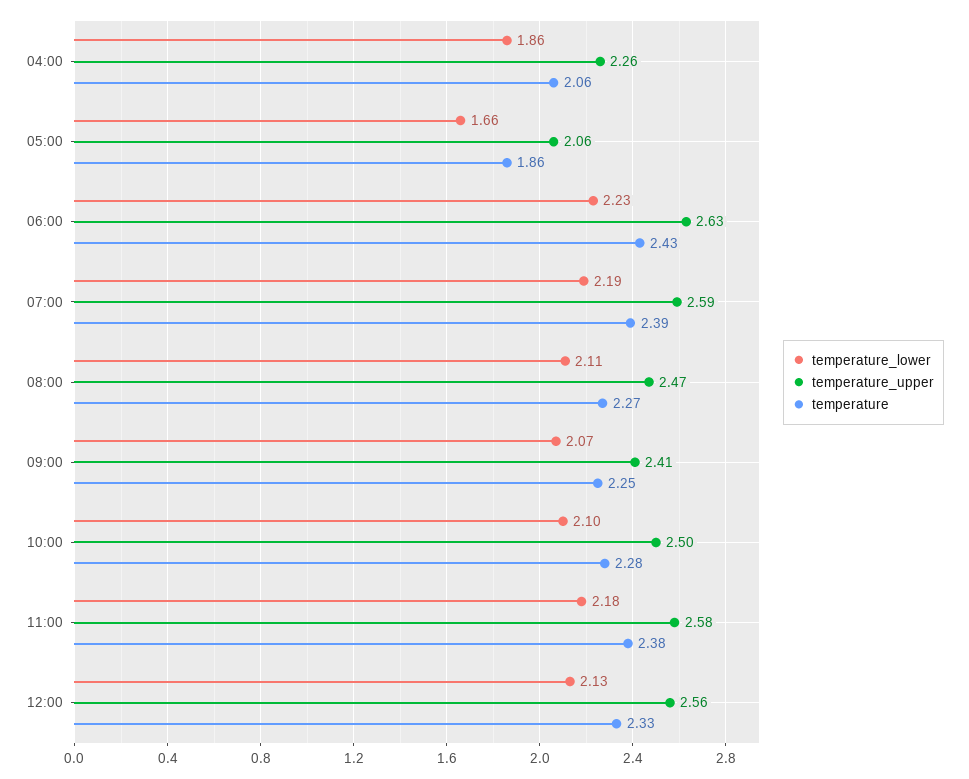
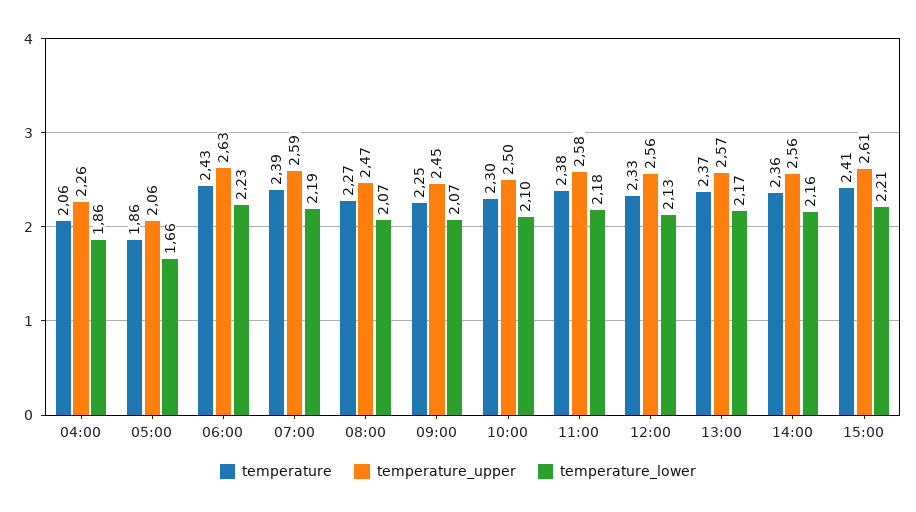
temperature_lower, 08:00: 2.11 -> 2.07
temperature_upper, 09:00: 2.41 -> 2.45
temperature, 10:00: 2.28 -> 2.3
temperature, 13:00: none -> 2.37
temperature_upper, 13:00: none -> 2.57
temperature_lower, 13:00: none -> 2.17
temperature, 14:00: none -> 2.36
temperature_upper, 14:00: none -> 2.56
temperature_lower, 14:00: none -> 2.16
temperature, 15:00: none -> 2.41
temperature_upper, 15:00: none -> 2.61
temperature_lower, 15:00: none -> 2.21

